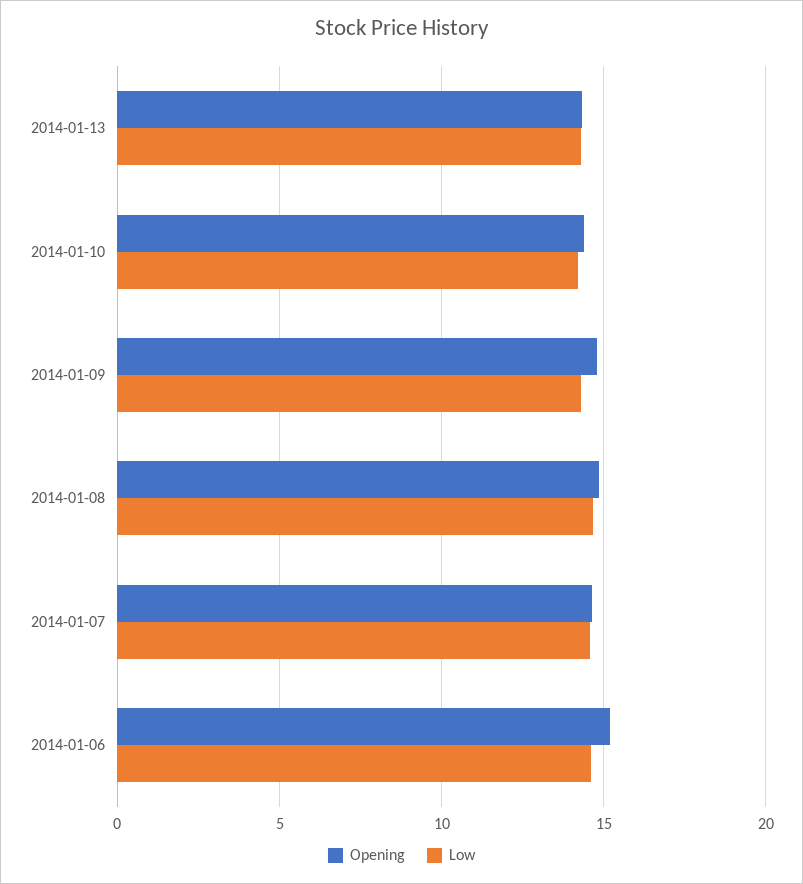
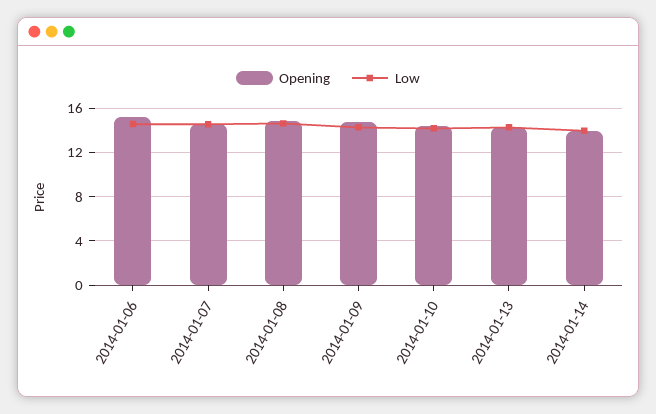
Opening, 2014-01-14: none -> 14
Low, 2014-01-14: none -> 14

